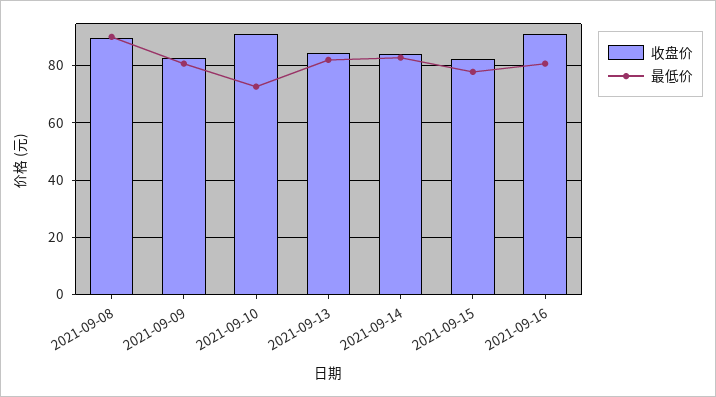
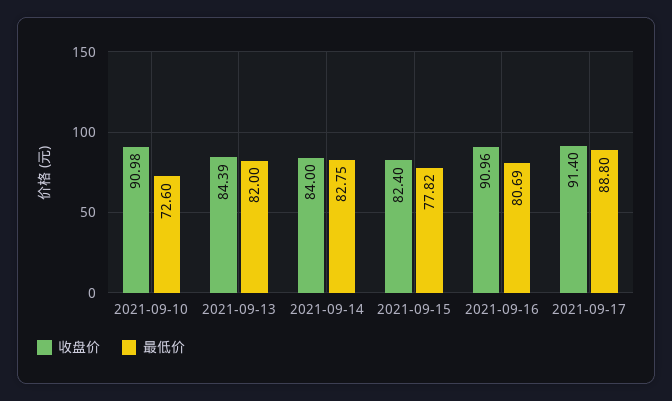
收盘价, 2021-09-08: 90 -> none
最低价, 2021-09-08: 90 -> none
收盘价, 2021-09-09: 82.5 -> none
最低价, 2021-09-09: 80 -> none
收盘价, 2021-09-17: none -> 91.4
最低价, 2021-09-17: none -> 88.8

